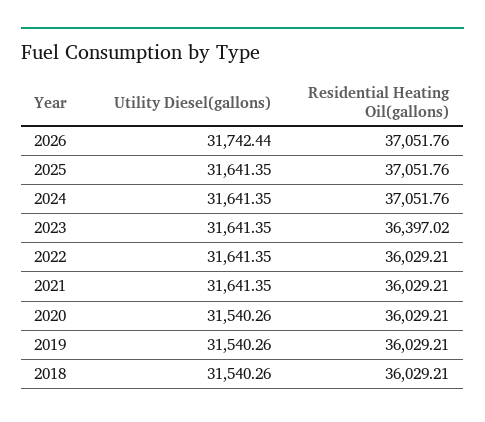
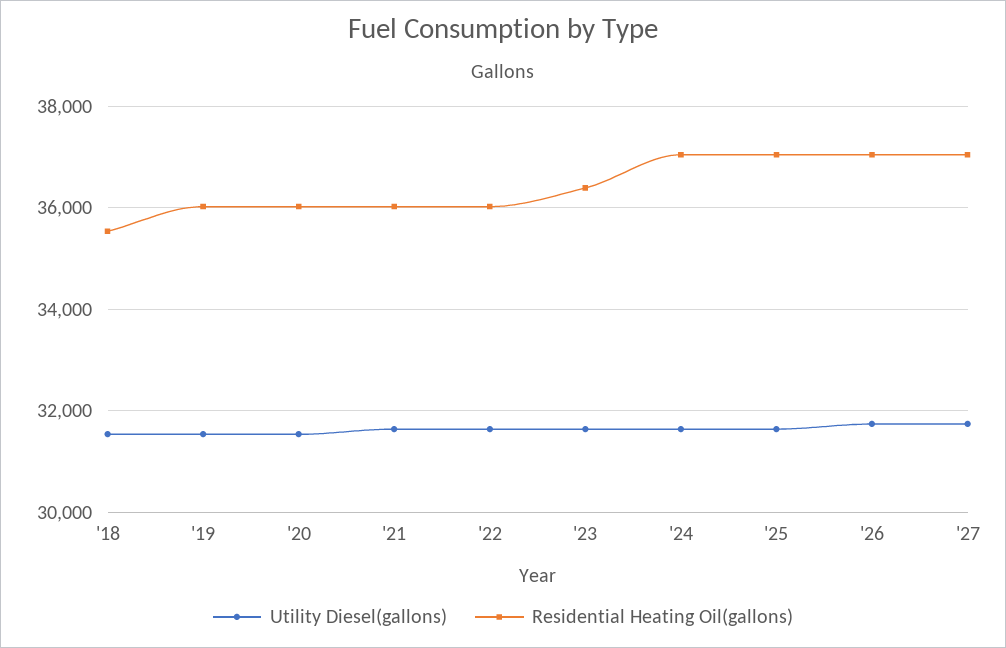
Residential Heating Oil(gallons), 2018: 36029.21 -> 35600
Utility Diesel(gallons), '27: none -> 31800
Residential Heating Oil(gallons), '27: none -> 37000

